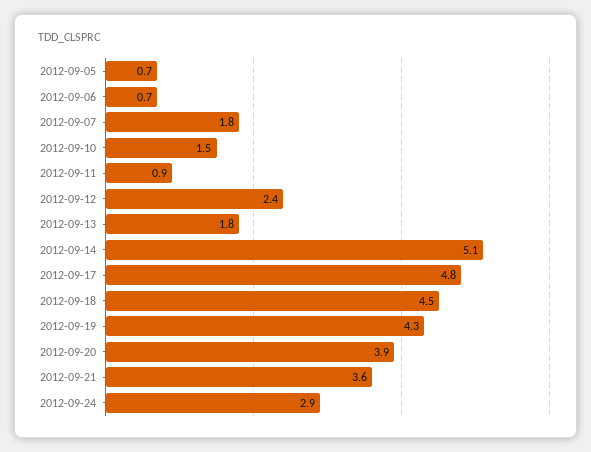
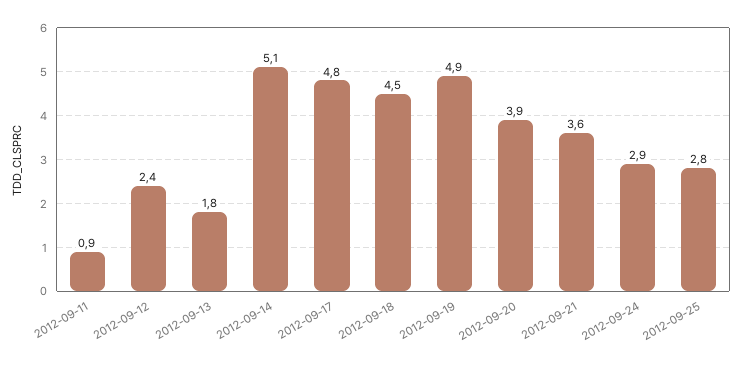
2012-09-05: 0.7 -> none
2012-09-06: 0.7 -> none
2012-09-07: 1.8 -> none
2012-09-10: 1.5 -> none
2012-09-19: 4.3 -> 4.9
2012-09-25: none -> 2.8

